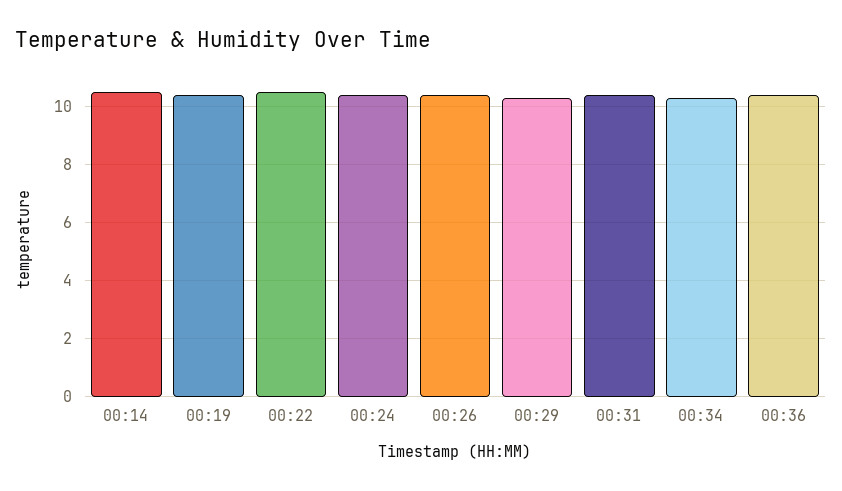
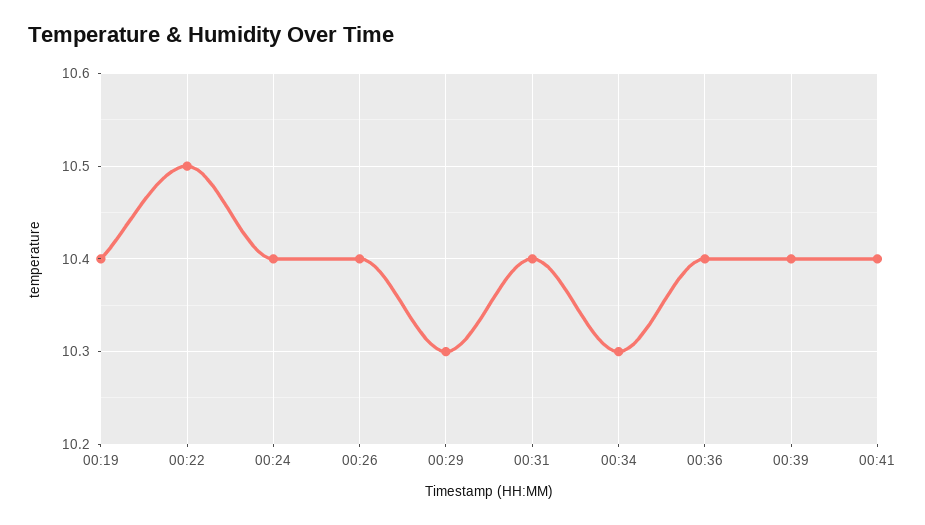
00:14: 10.5 -> none
00:39: none -> 10.4
00:41: none -> 10.4

